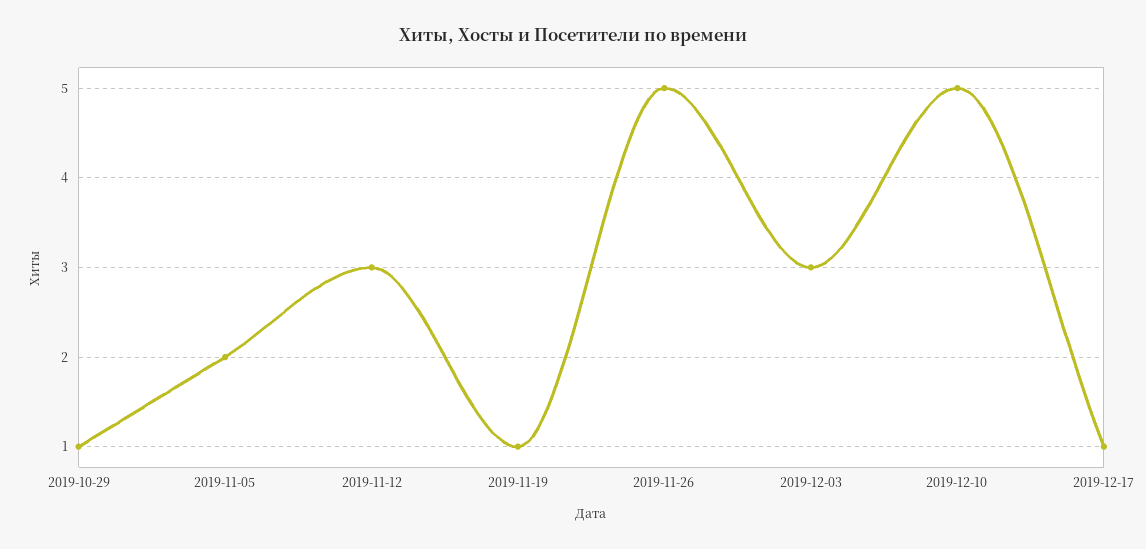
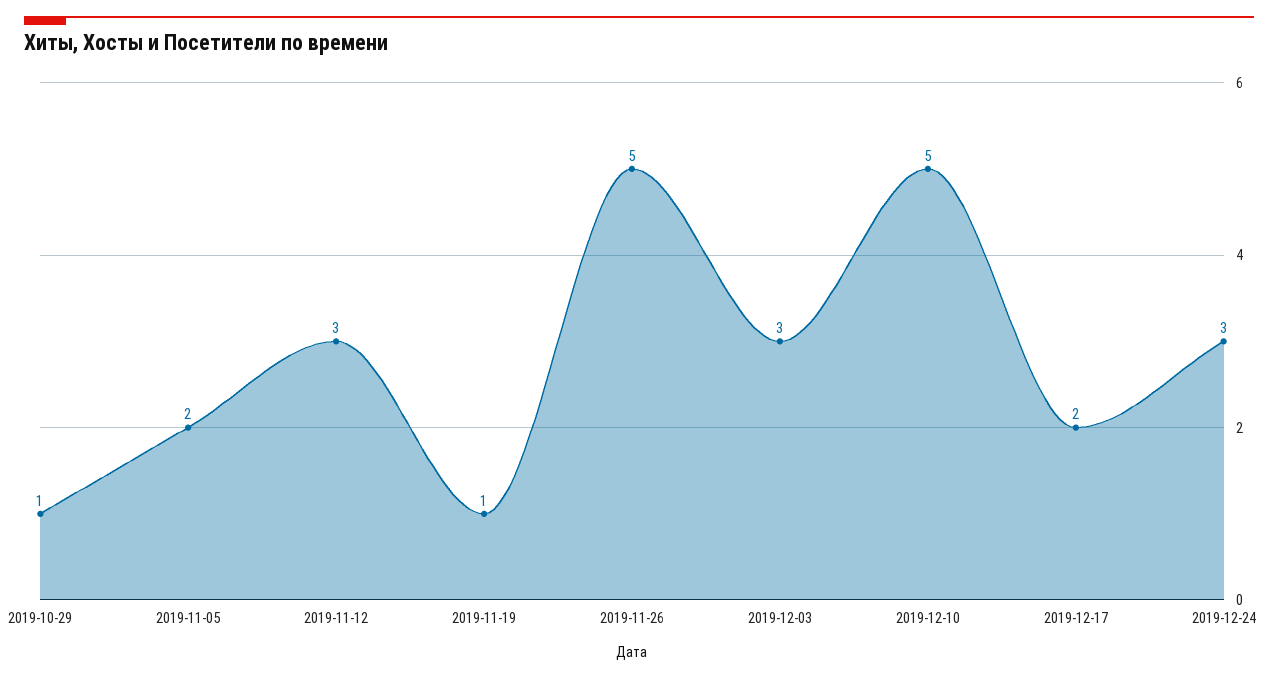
2019-12-17: 1 -> 2
2019-12-24: none -> 3

